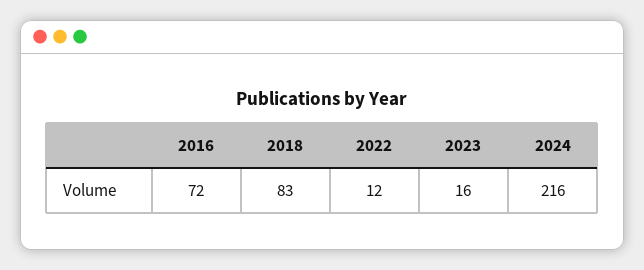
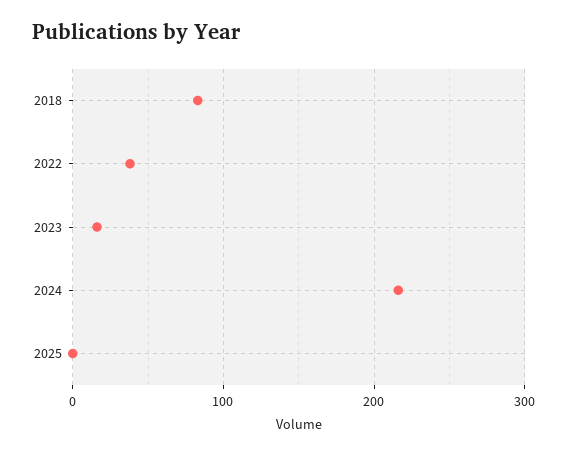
2016: 72 -> none
2022: 12 -> 40
2025: none -> 0

